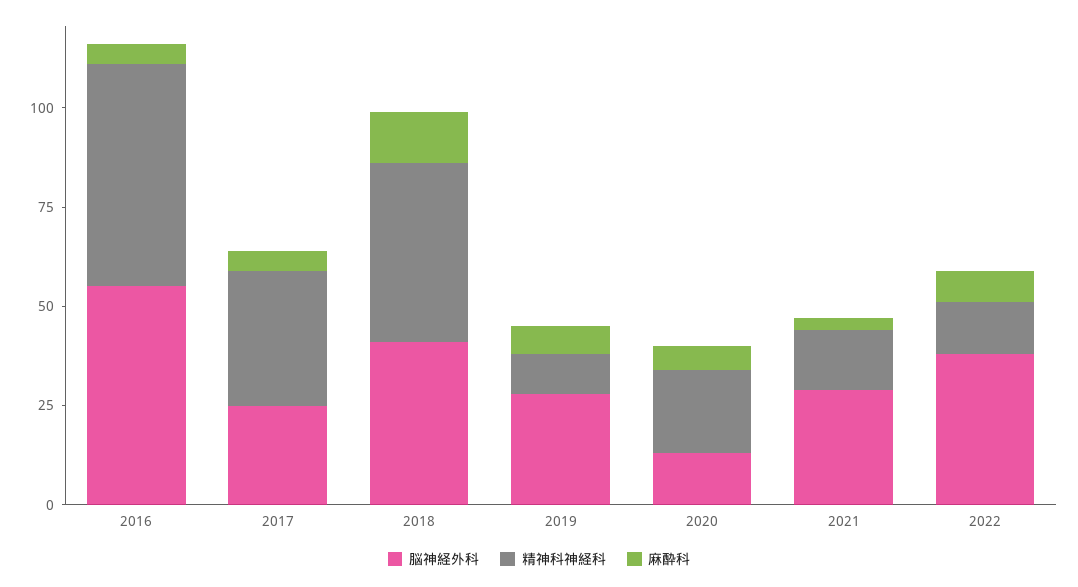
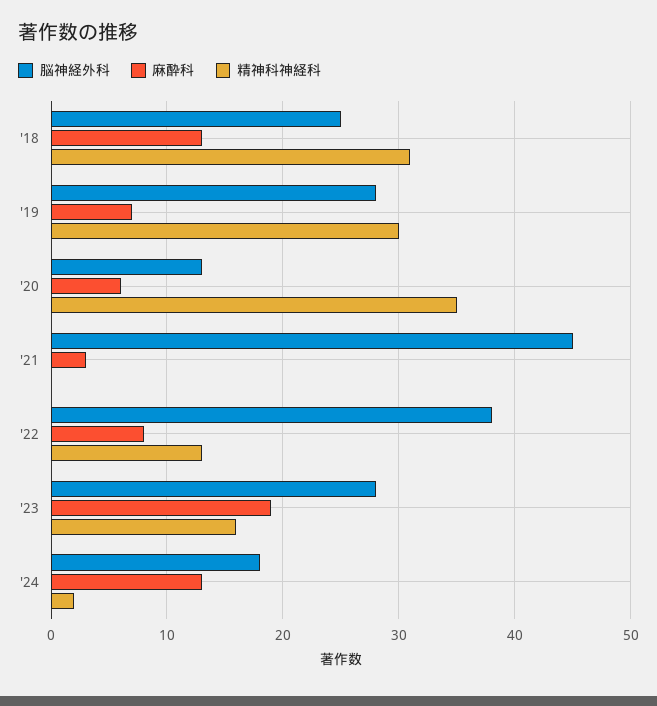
脳神経外科, 2016: 55 -> none
精神科神経科, 2016: 55 -> none
麻酔科, 2016: 5 -> none
脳神経外科, 2017: 25 -> none
精神科神経科, 2017: 35 -> none
麻酔科, 2017: 5 -> none
脳神経外科, 2018: 40 -> 25
精神科神経科, 2018: 45 -> 31
精神科神経科, 2019: 10 -> 30
精神科神経科, 2020: 20 -> 35
脳神経外科, 2021: 30 -> 45
精神科神経科, 2021: 15 -> 0
脳神経外科, '23: none -> 28
麻酔科, '23: none -> 19
精神科神経科, '23: none -> 16
脳神経外科, '24: none -> 18
麻酔科, '24: none -> 13
精神科神経科, '24: none -> 2

